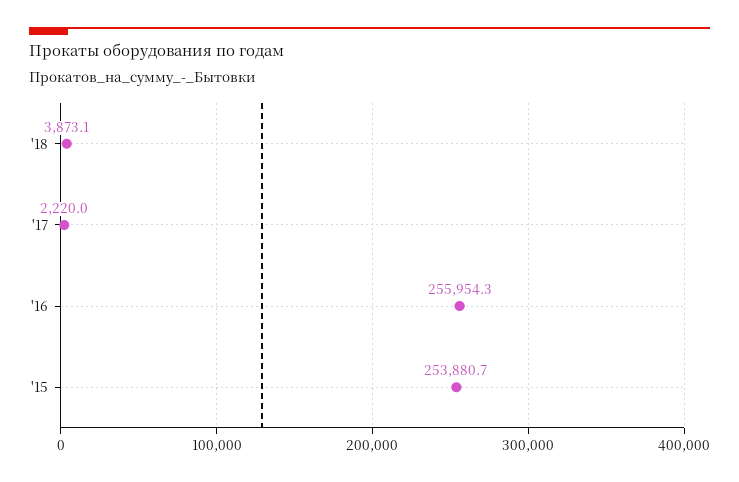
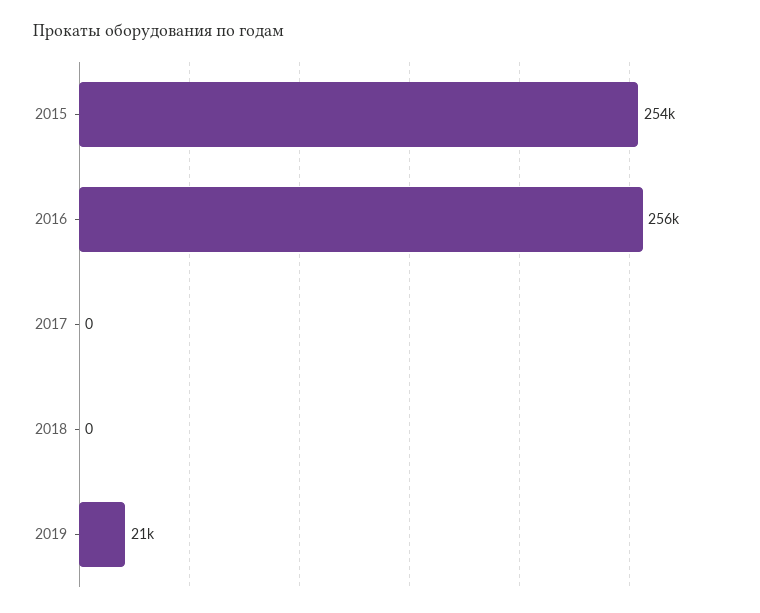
'18: 3873.1 -> 0
'17: 2220 -> 0
2019: none -> 21000

